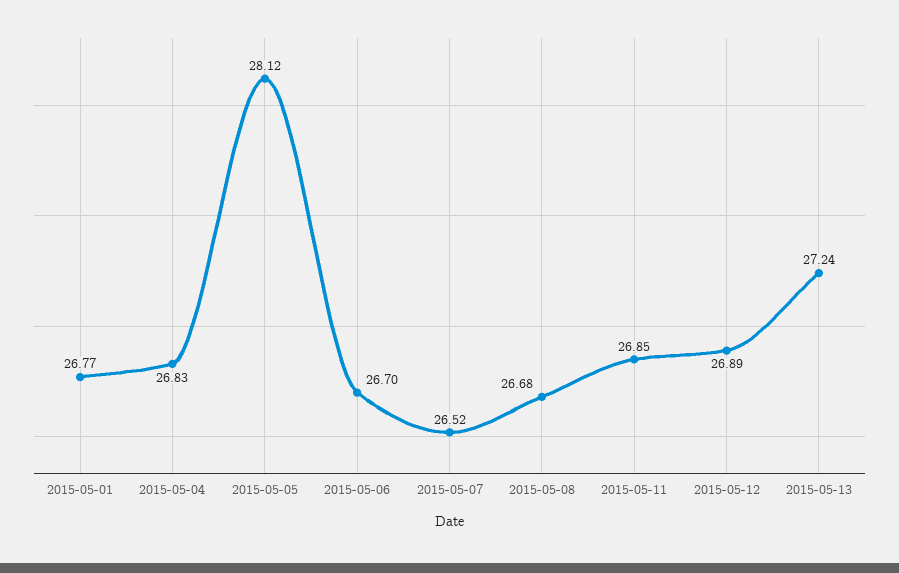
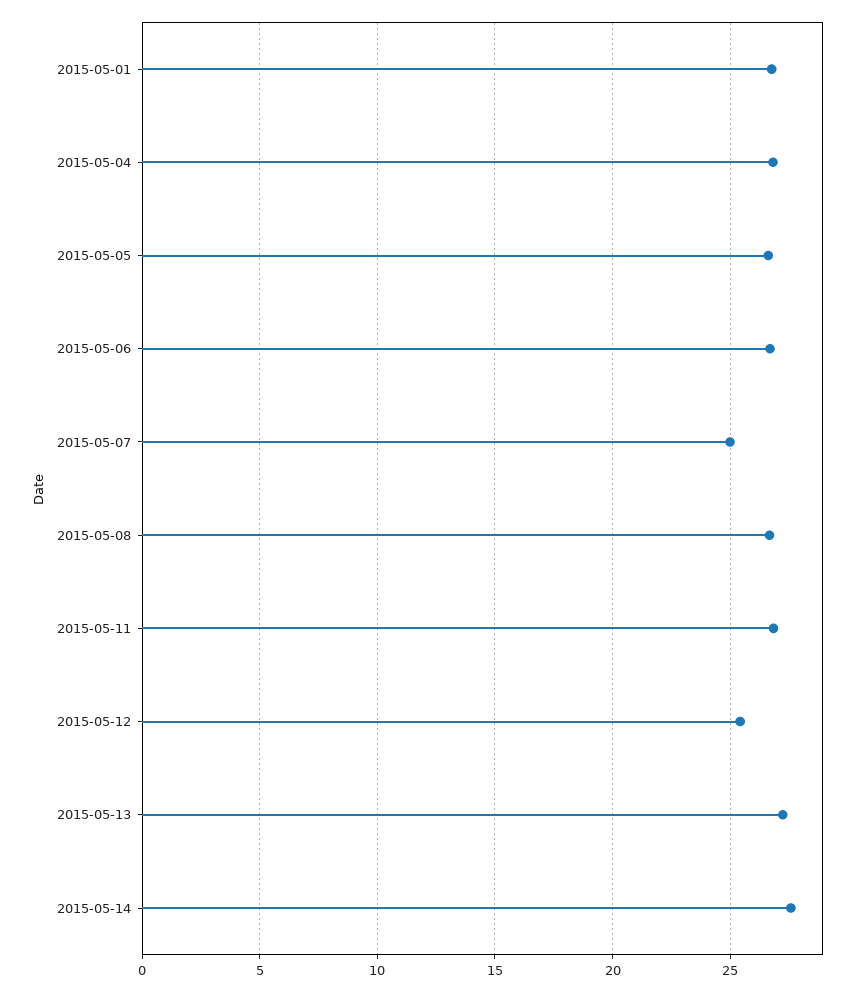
2015-05-05: 28.12 -> 26.5
2015-05-07: 26.52 -> 25
2015-05-12: 26.89 -> 25.5
2015-05-14: none -> 27.5

